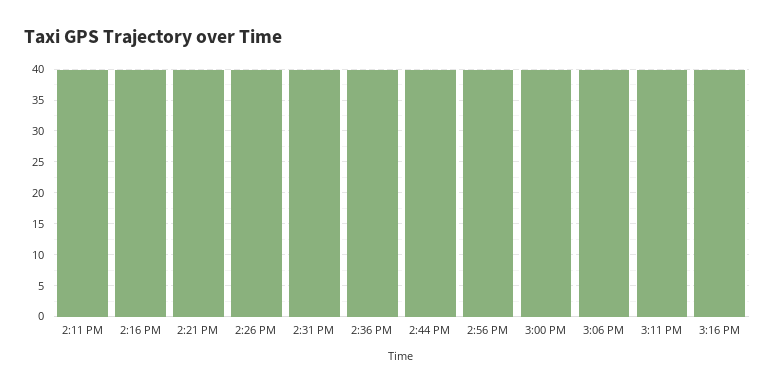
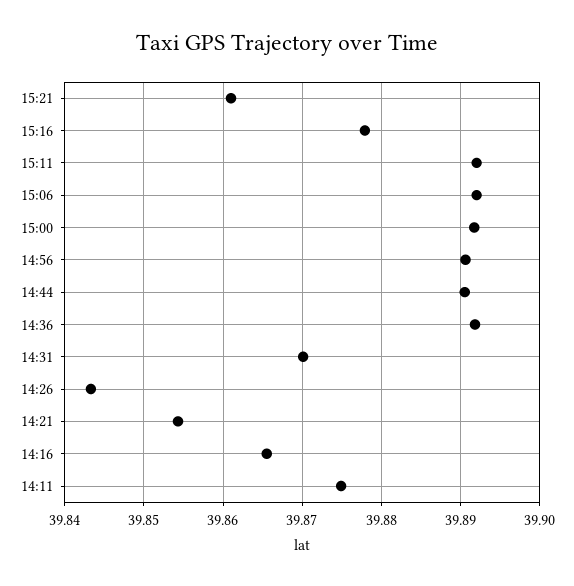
15:21: none -> 39.861

